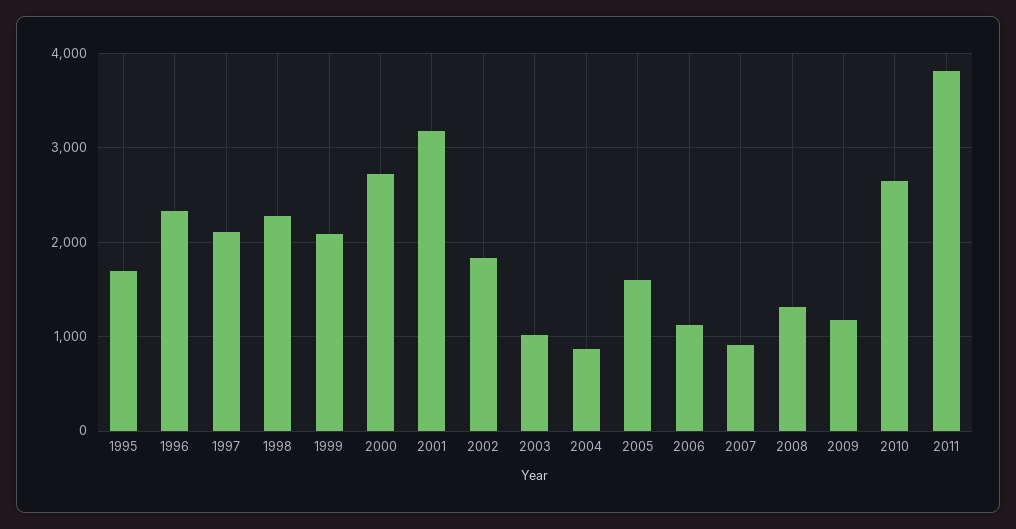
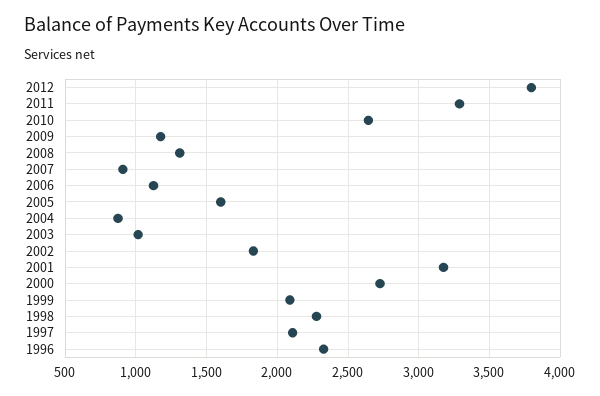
1995: 1700 -> none
2011: 3800 -> 3300
2012: none -> 3800

